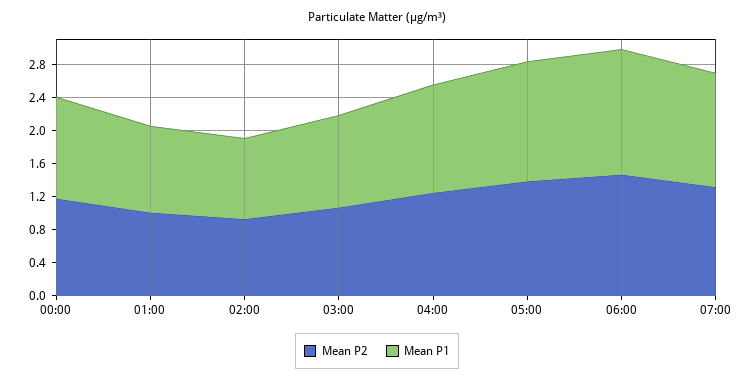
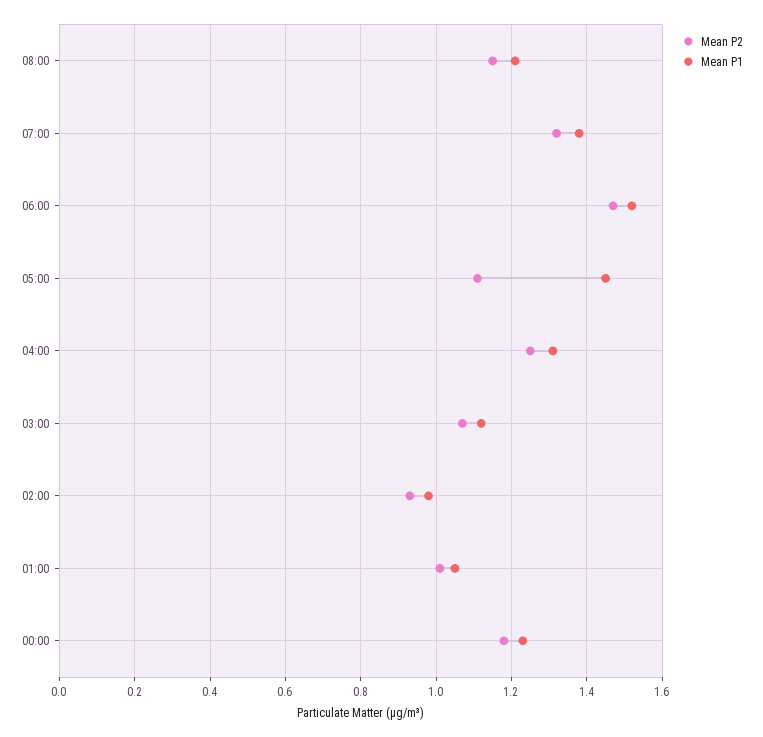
Mean P2, 05:00: 1.4 -> 1.1
Mean P2, 08:00: none -> 1.15
Mean P1, 08:00: none -> 1.2

